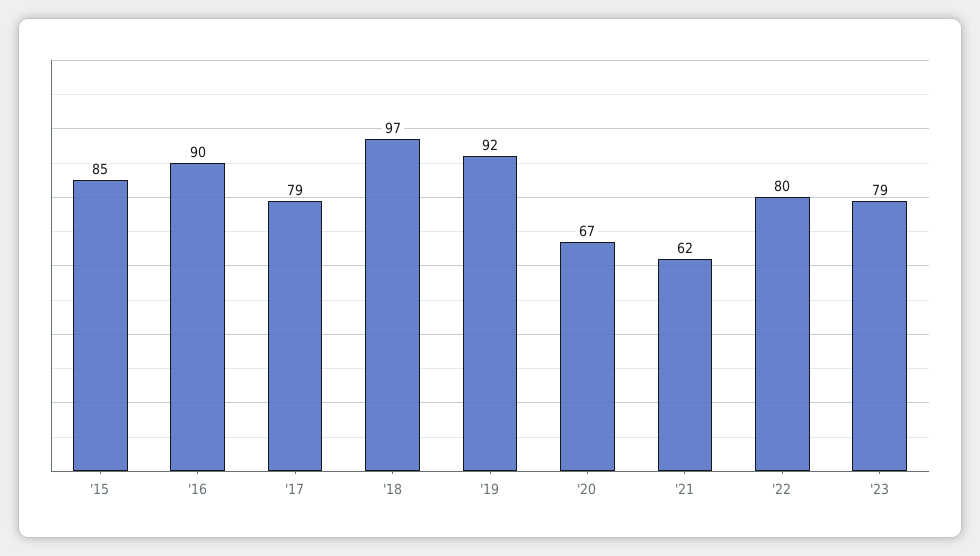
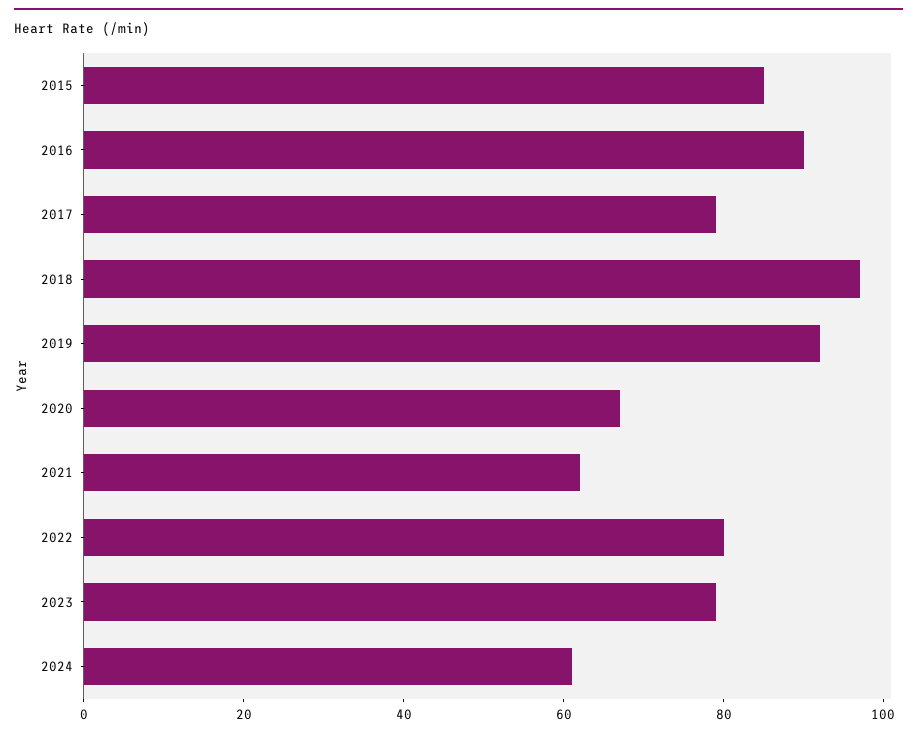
2024: none -> 60

